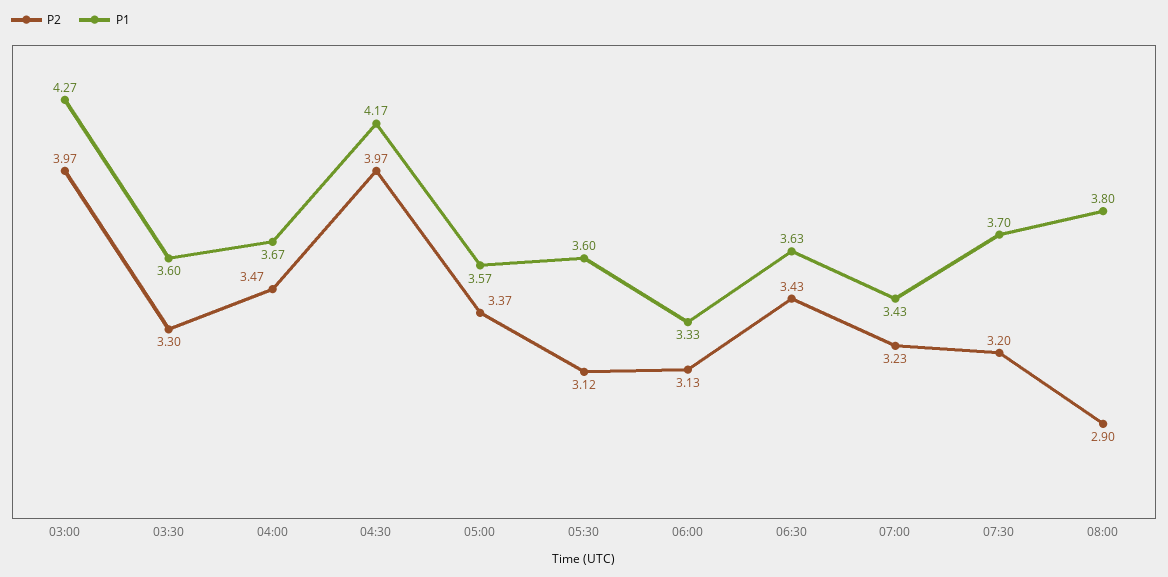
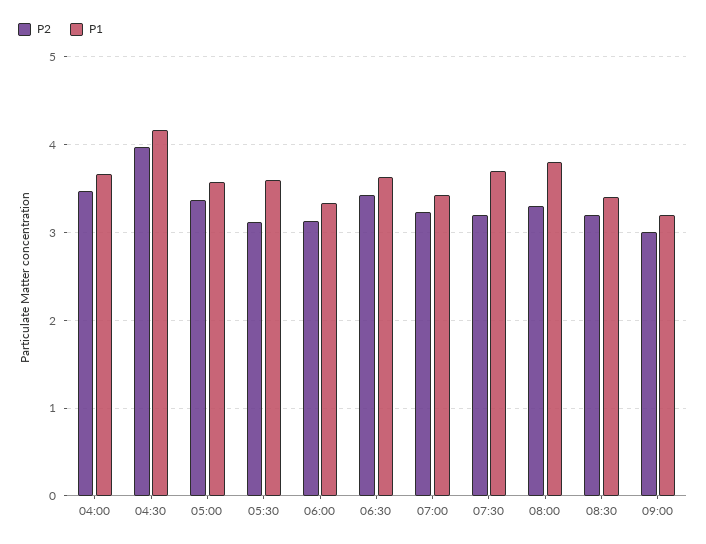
P2, 03:00: 3.97 -> none
P1, 03:00: 4.27 -> none
P2, 03:30: 3.3 -> none
P1, 03:30: 3.6 -> none
P2, 08:00: 2.9 -> 3.3
P2, 08:30: none -> 3.2
P1, 08:30: none -> 3.4
P2, 09:00: none -> 3
P1, 09:00: none -> 3.2

